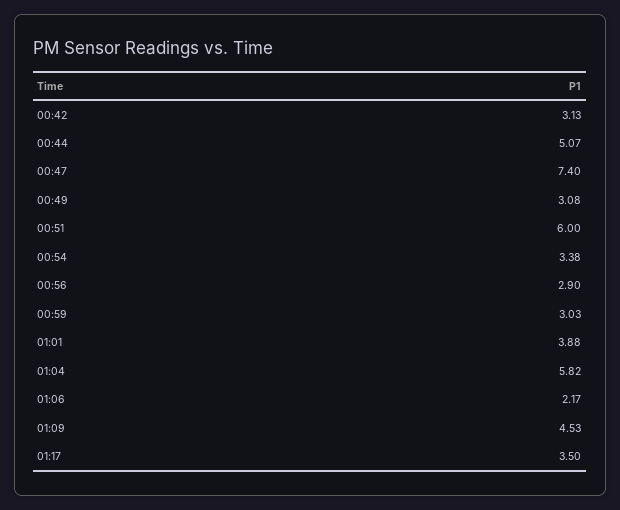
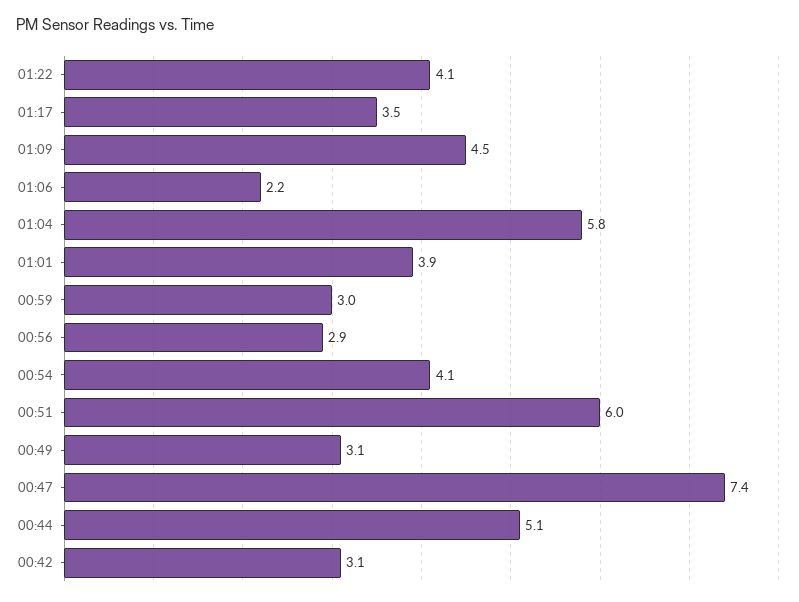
00:54: 3.38 -> 4.1
01:22: none -> 4.1

